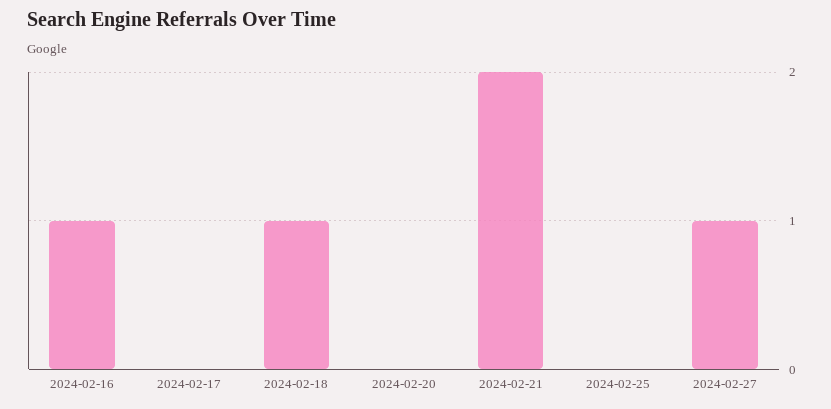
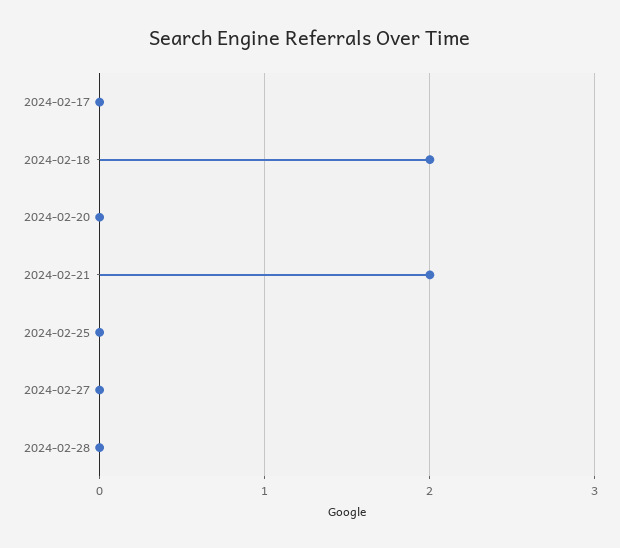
2024-02-16: 1 -> none
2024-02-18: 1 -> 2
2024-02-27: 1 -> 0
2024-02-28: none -> 0

